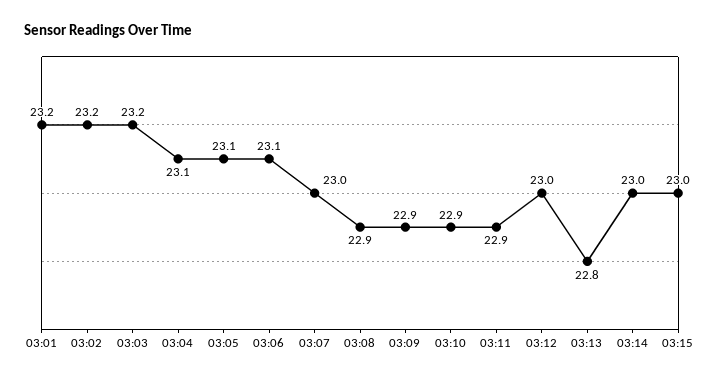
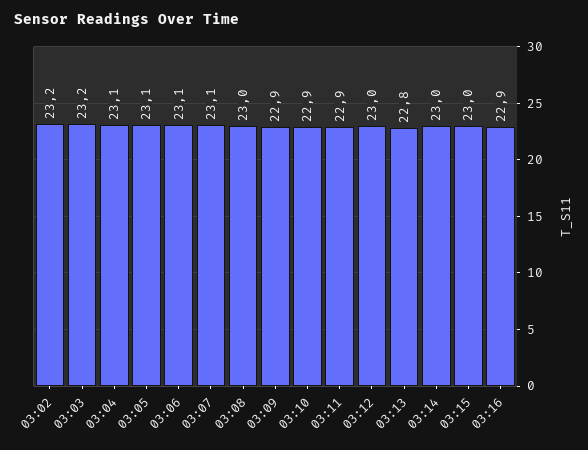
03:01: 23.2 -> none
03:07: 23 -> 23.1
03:08: 22.9 -> 23
03:16: none -> 22.9

